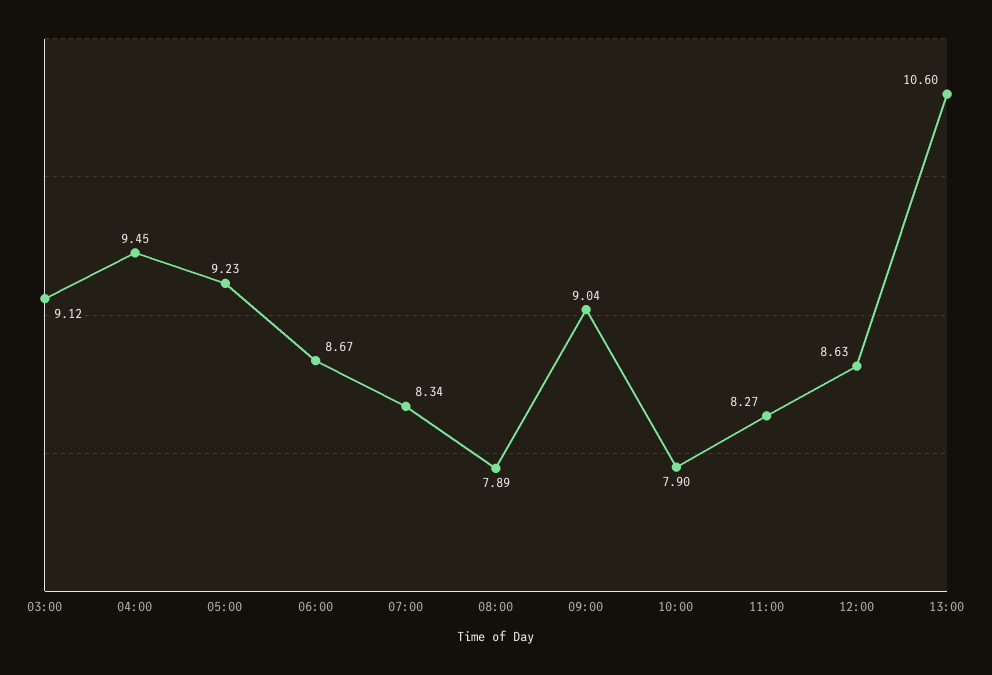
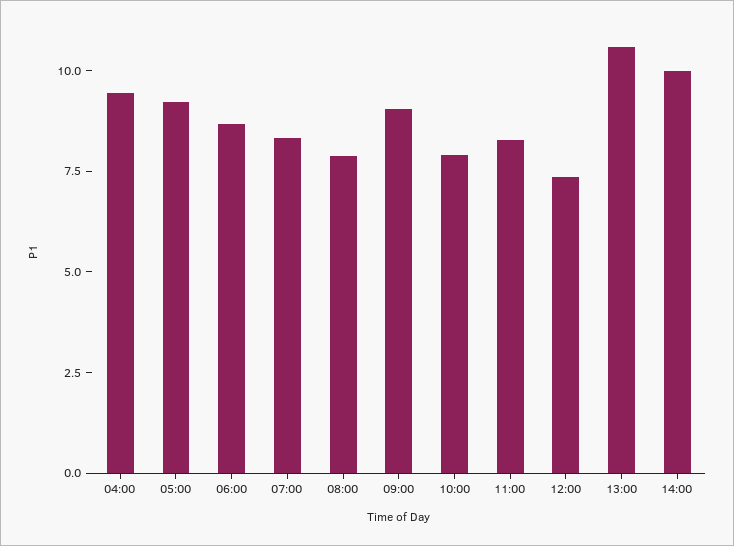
03:00: 9.12 -> none
12:00: 8.63 -> 7.5
14:00: none -> 10

